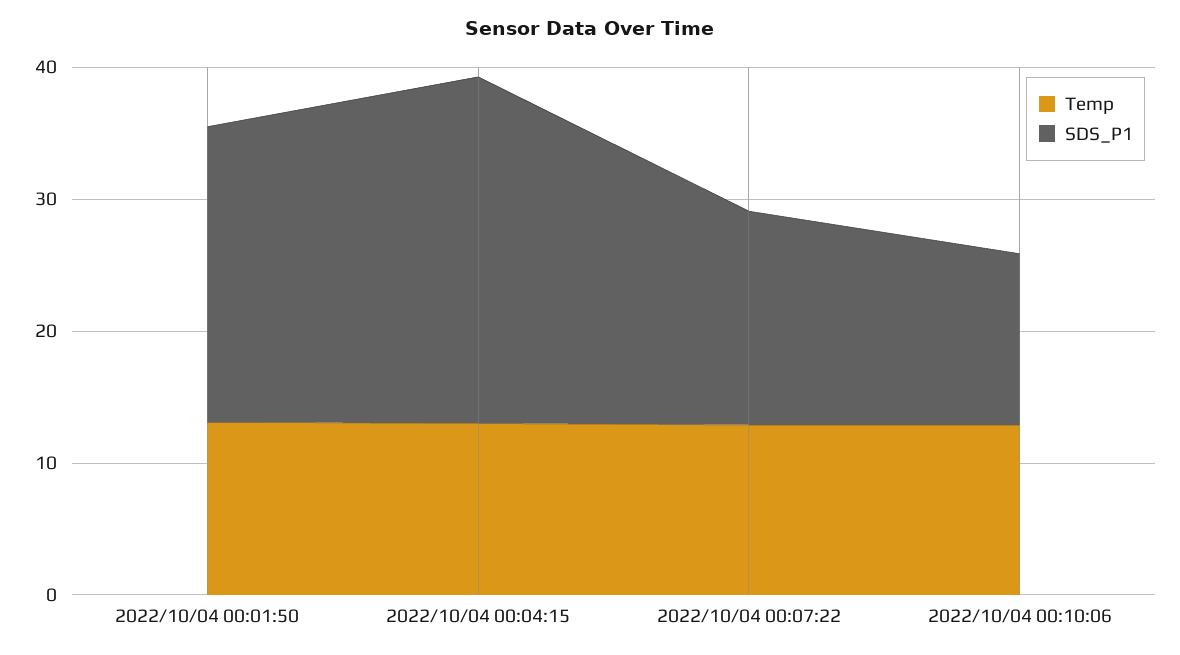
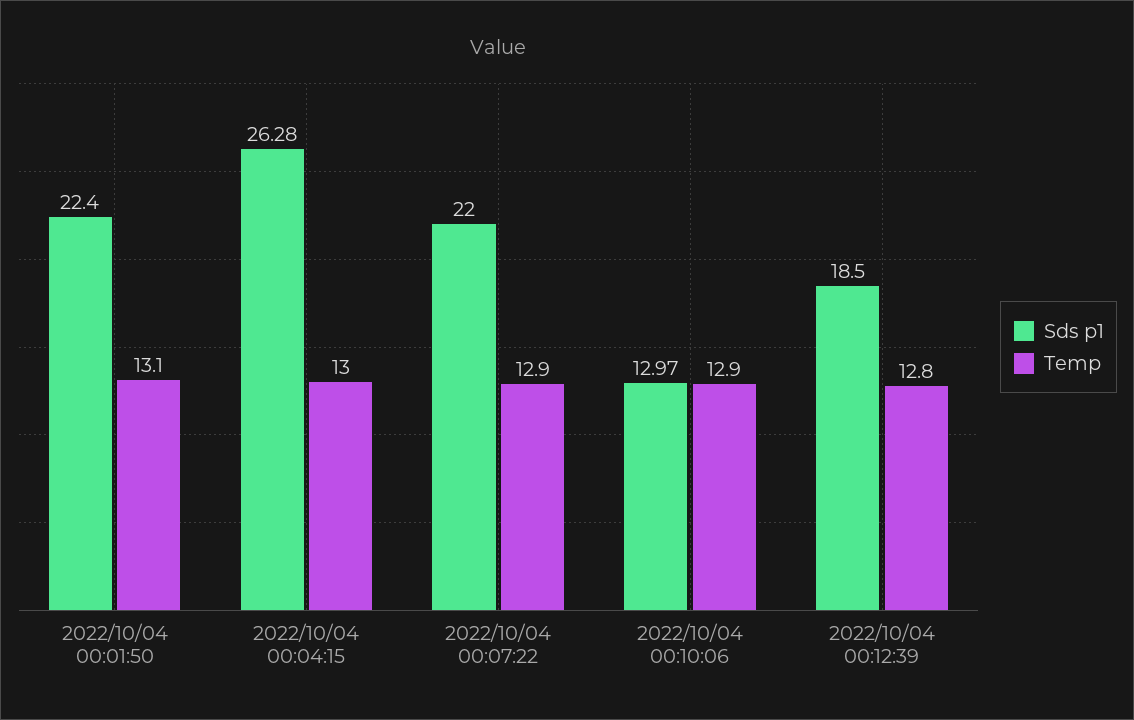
SDS_P1, 2022/10/04 00:07:22: 16 -> 22
SDS_P1, 2022/10/04 00:12:39: none -> 18.5
Temp, 2022/10/04 00:12:39: none -> 12.8

